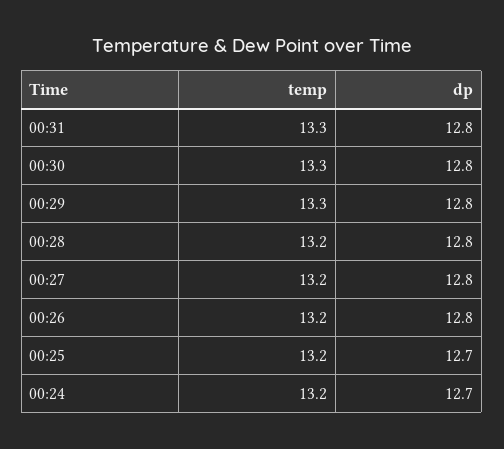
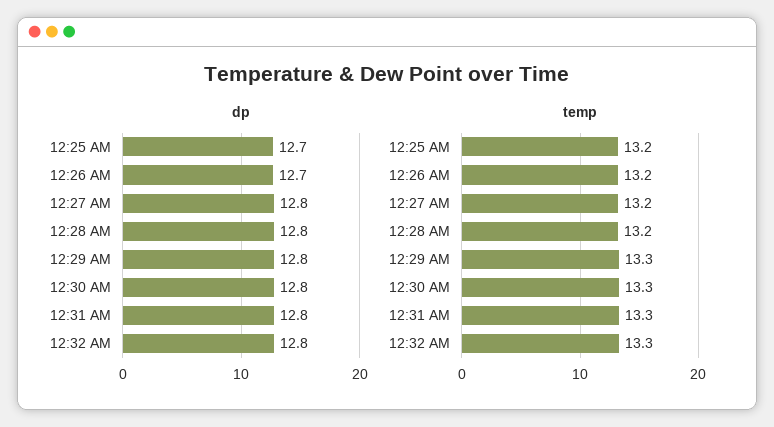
dp, 00:26: 12.8 -> 12.7
temp, 00:24: 13.2 -> none
dp, 00:24: 12.7 -> none
dp, 12:32 AM: none -> 12.8
temp, 12:32 AM: none -> 13.3

